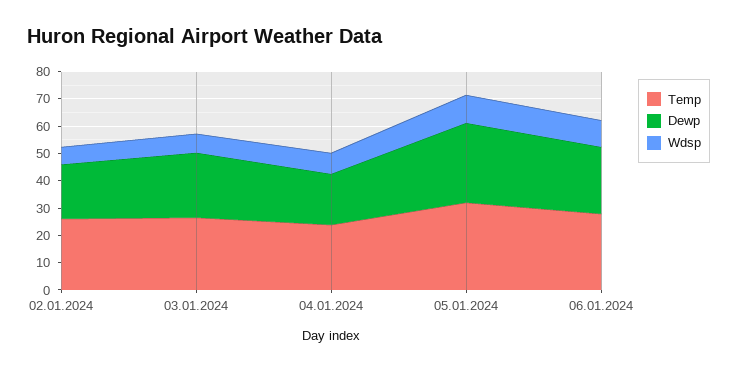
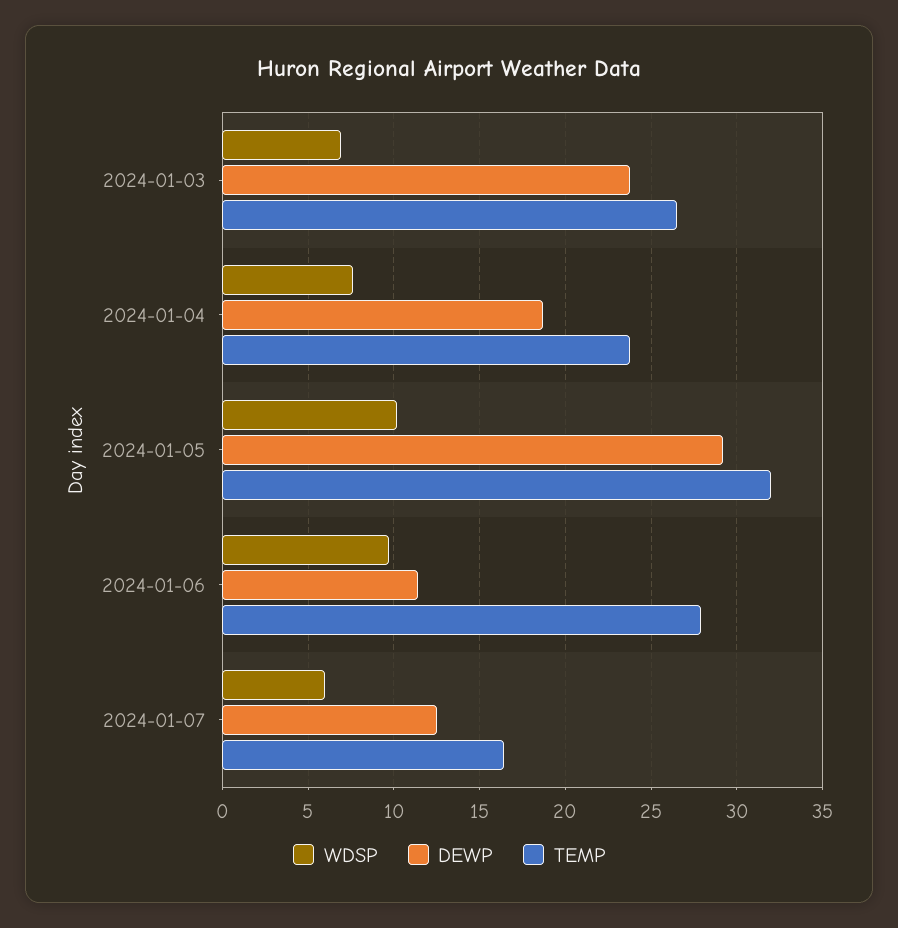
Temp, 02.01.2024: 25 -> none
Dewp, 02.01.2024: 20 -> none
Wdsp, 02.01.2024: 5 -> none
Dewp, 06.01.2024: 25 -> 11.5
Wdsp, 2024-01-07: none -> 6
Dewp, 2024-01-07: none -> 12.5
Temp, 2024-01-07: none -> 16.5

